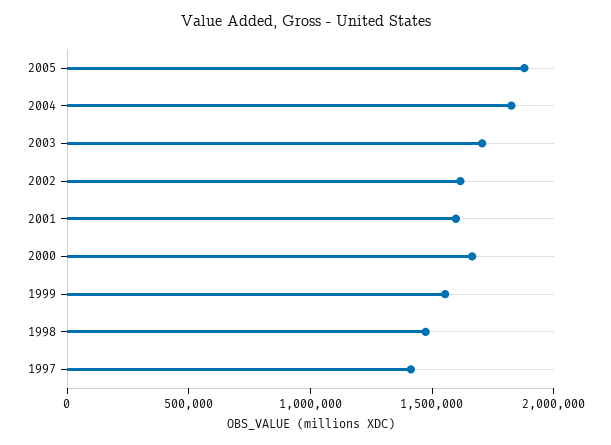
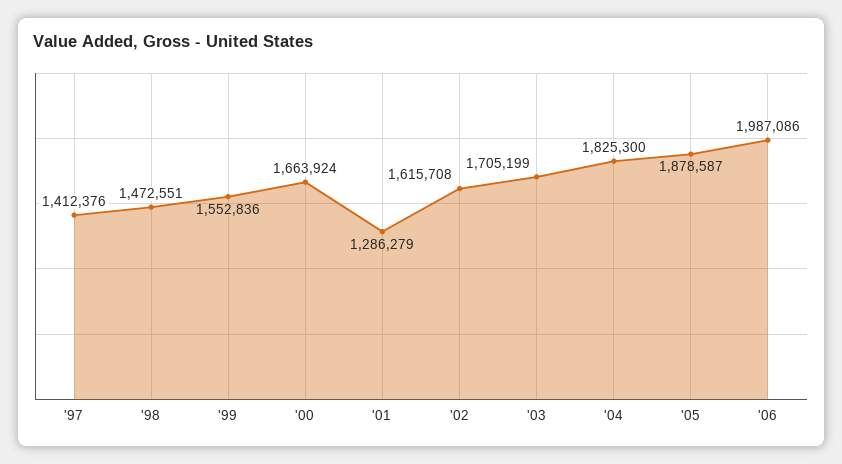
2001: 1600000 -> 1286279
'06: none -> 1987086

